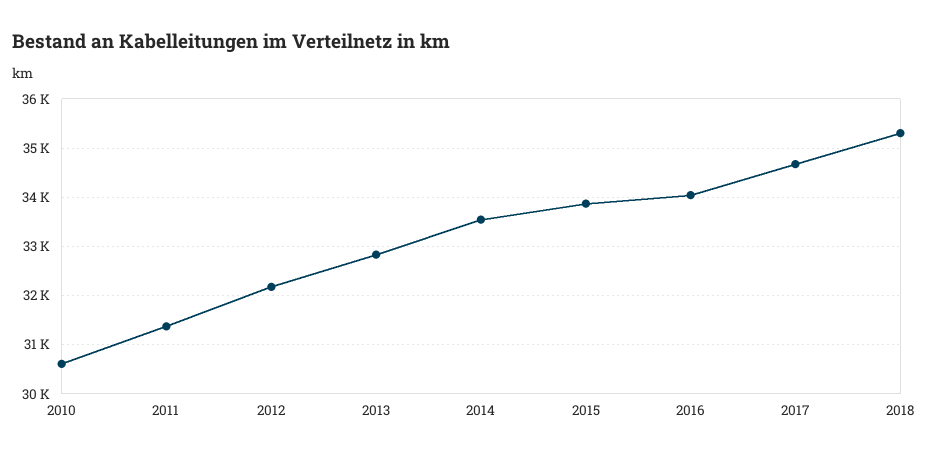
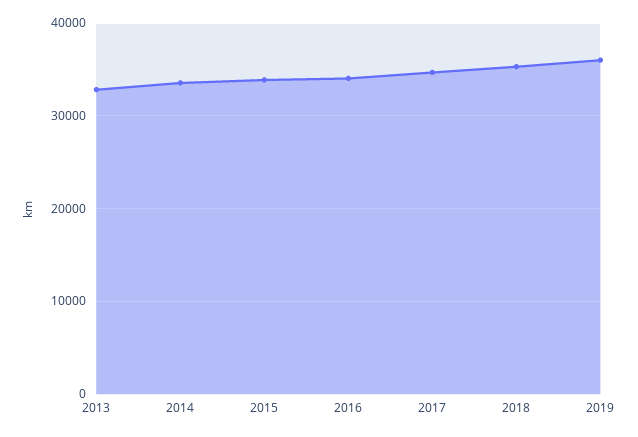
2010: 30600 -> none
2011: 31400 -> none
2012: 32200 -> none
2019: none -> 36000

